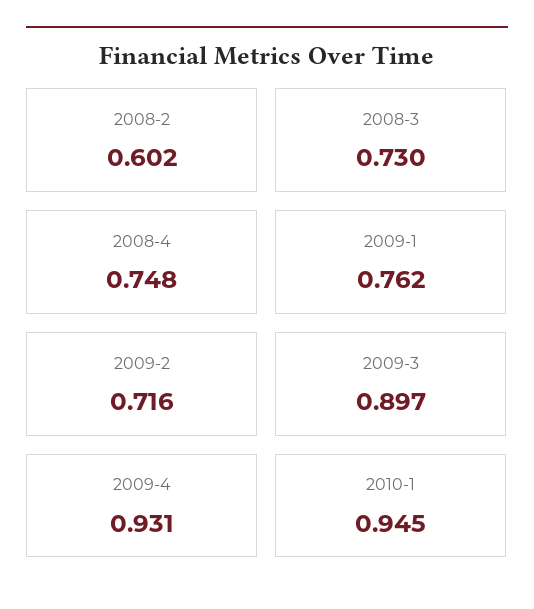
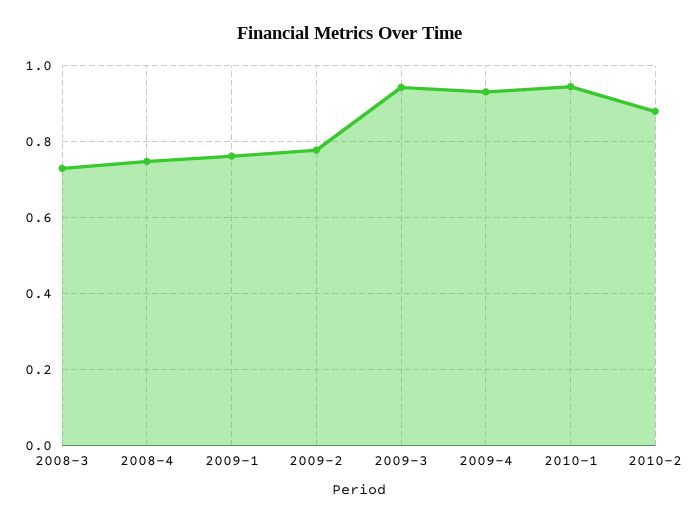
2008-2: 0.602 -> none
2009-2: 0.716 -> 0.78
2009-3: 0.897 -> 0.94
2010-2: none -> 0.88

